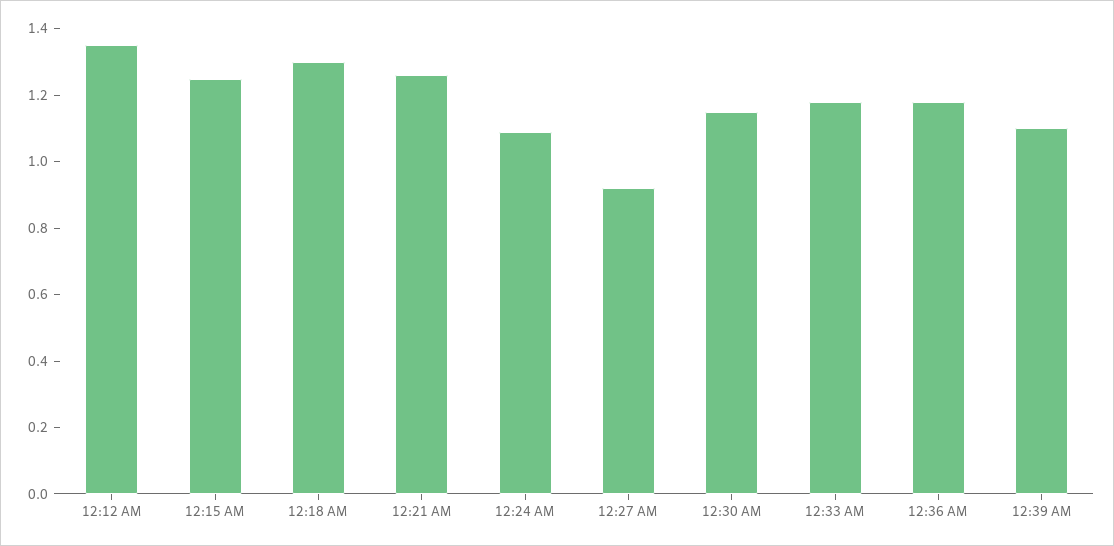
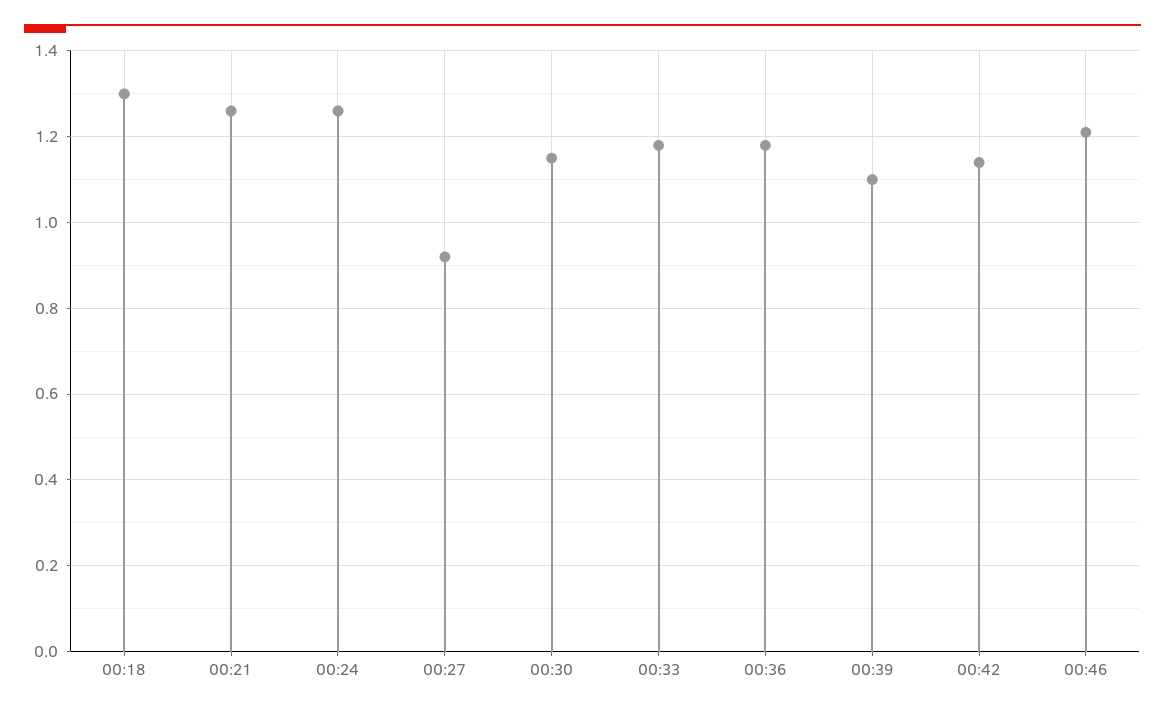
12:12 AM: 1.35 -> none
12:15 AM: 1.25 -> none
12:24 AM: 1.1 -> 1.25
00:42: none -> 1.15
00:46: none -> 1.2

